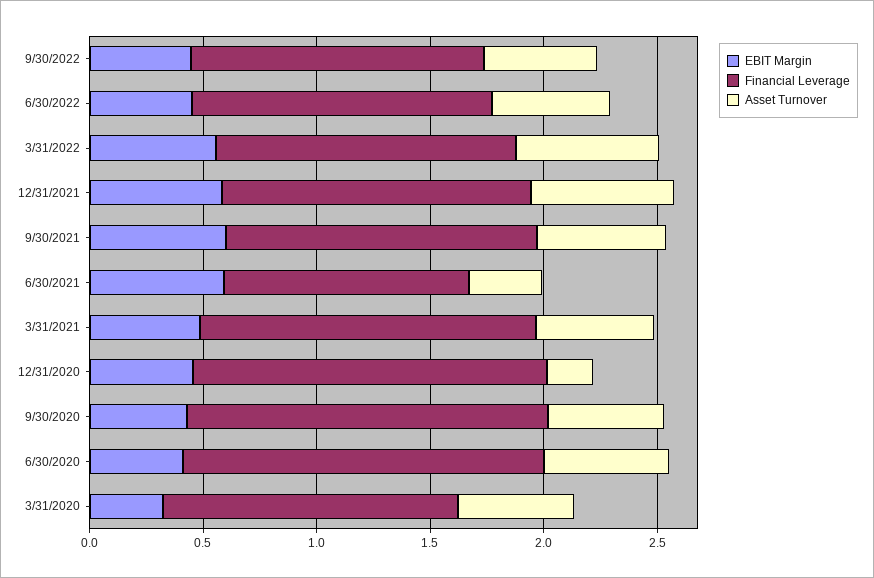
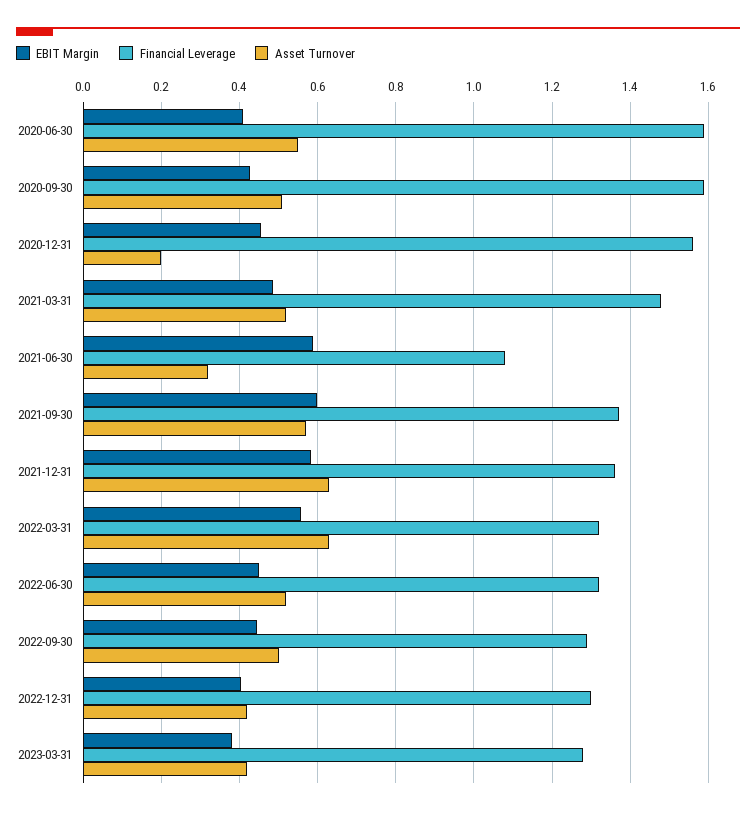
EBIT Margin, 3/31/2020: 0.3 -> none
Financial Leverage, 3/31/2020: 1.3 -> none
Asset Turnover, 3/31/2020: 0.5 -> none
EBIT Margin, 2022-12-31: none -> 0.4
Financial Leverage, 2022-12-31: none -> 1.3
Asset Turnover, 2022-12-31: none -> 0.42
EBIT Margin, 2023-03-31: none -> 0.38
Financial Leverage, 2023-03-31: none -> 1.28
Asset Turnover, 2023-03-31: none -> 0.42

